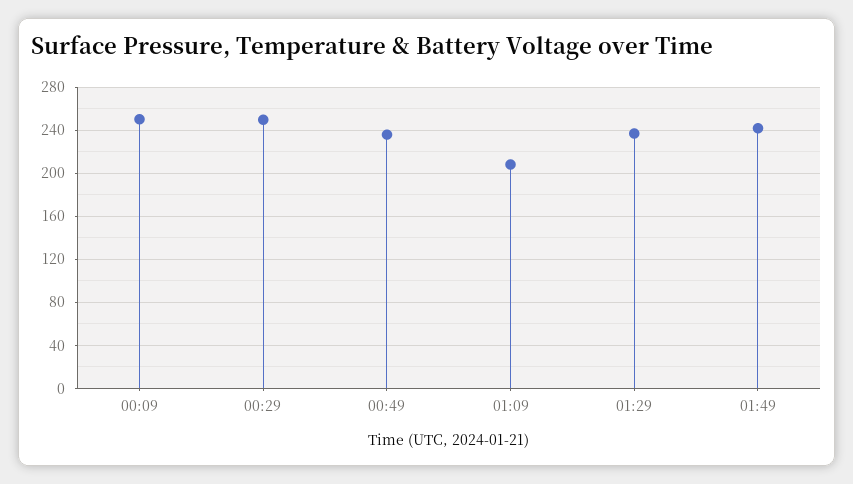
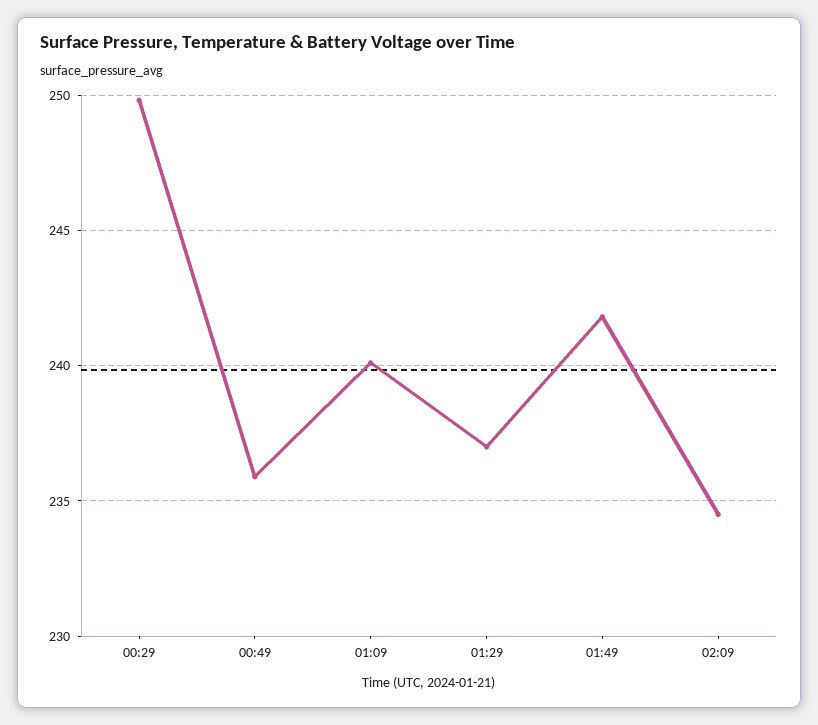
00:09: 250 -> none
01:09: 210 -> 240
02:09: none -> 234.5

